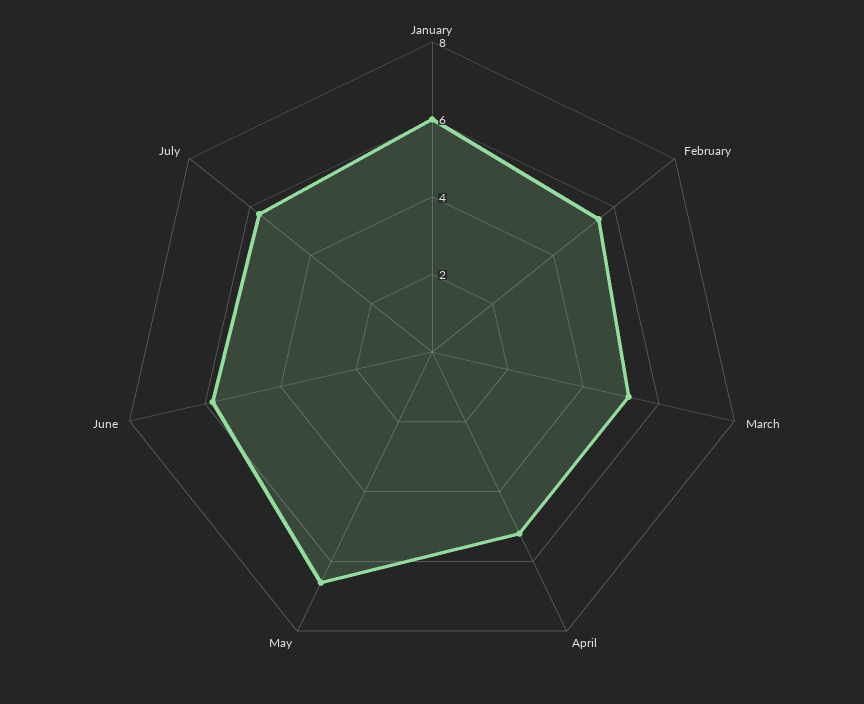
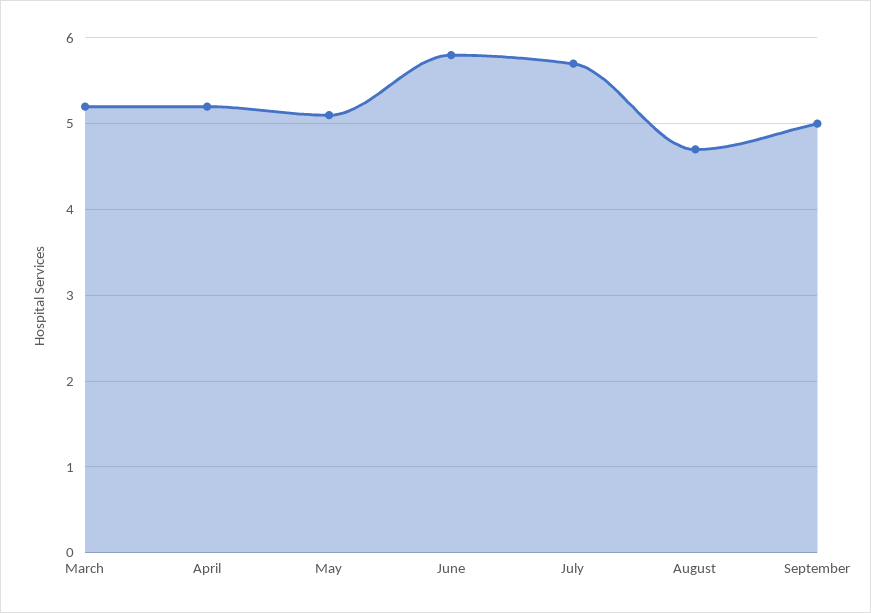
January: 6 -> none
February: 5.5 -> none
May: 6.5 -> 5.1
August: none -> 4.7
September: none -> 5

